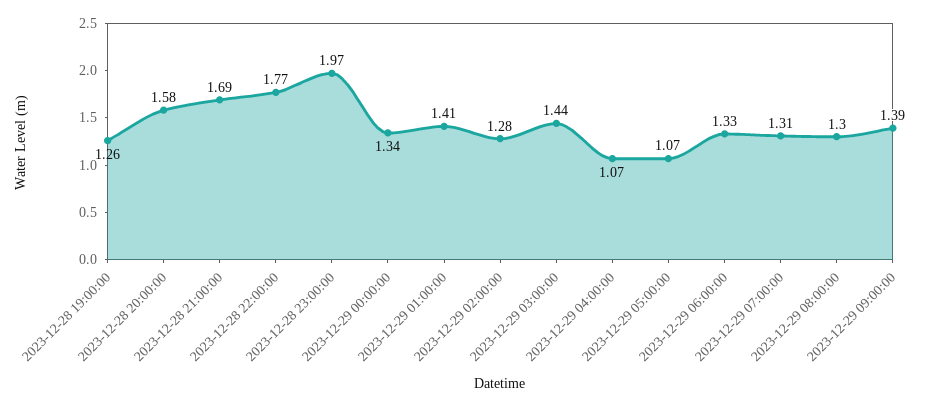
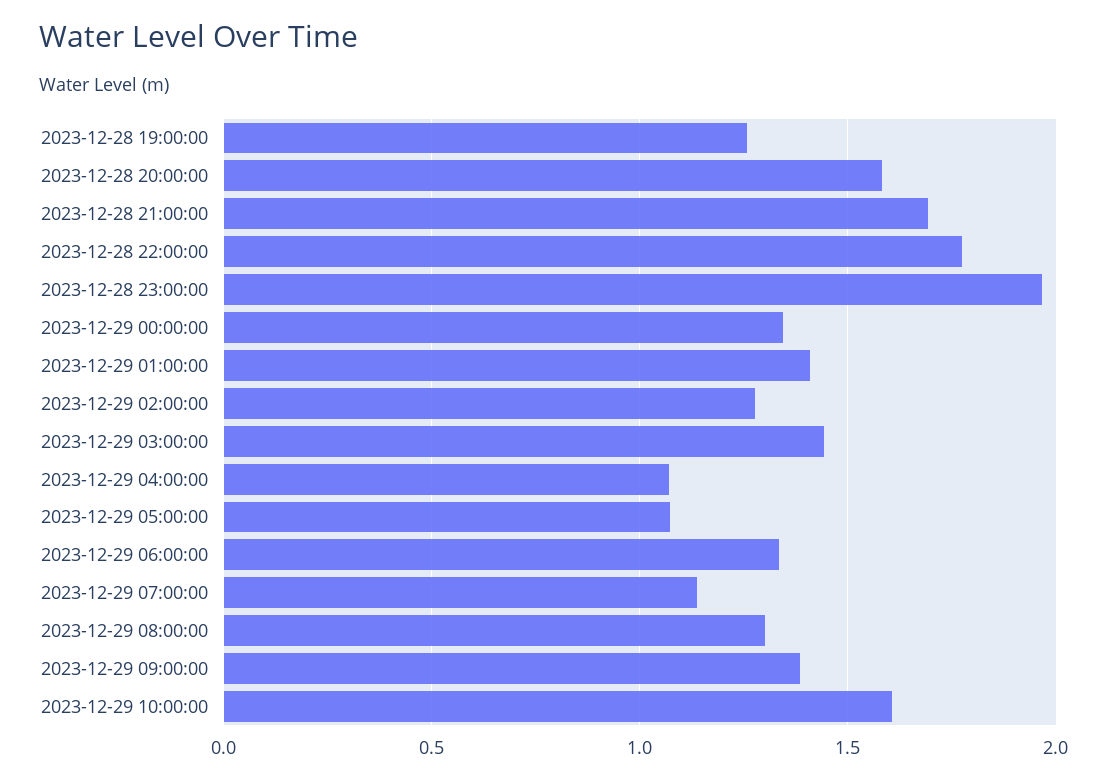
2023-12-29 07:00:00: 1.31 -> 1.15
2023-12-29 10:00:00: none -> 1.6

